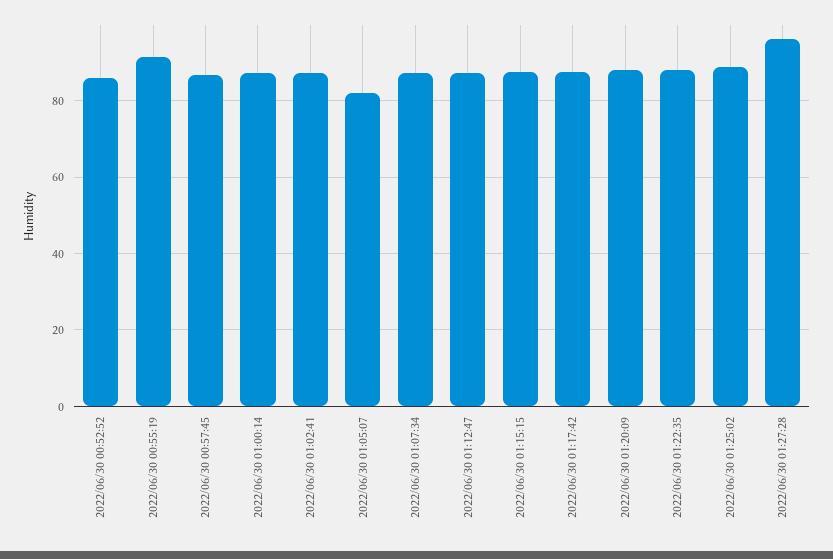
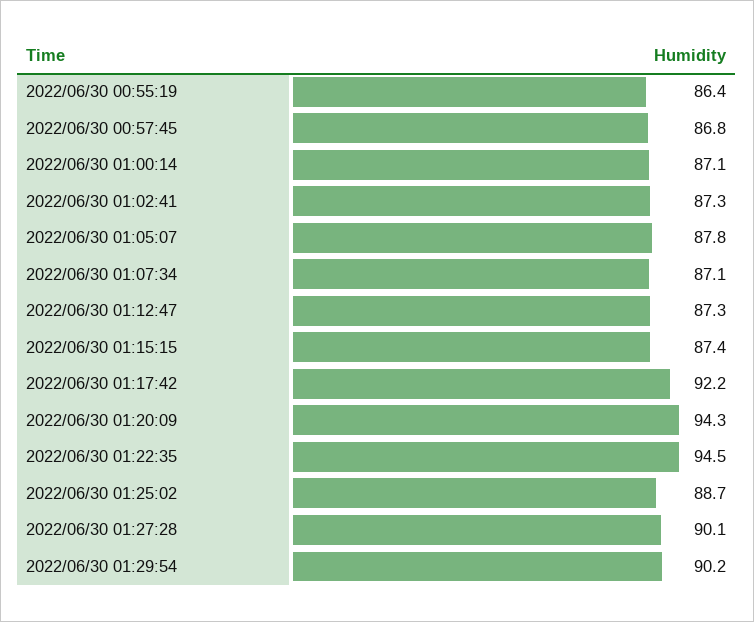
2022/06/30 00:52:52: 86 -> none
2022/06/30 00:55:19: 92 -> 86.4
2022/06/30 01:05:07: 82 -> 87.8
2022/06/30 01:17:42: 88 -> 92.2
2022/06/30 01:20:09: 88 -> 94.3
2022/06/30 01:22:35: 88 -> 94.5
2022/06/30 01:27:28: 96 -> 90.1
2022/06/30 01:29:54: none -> 90.2

